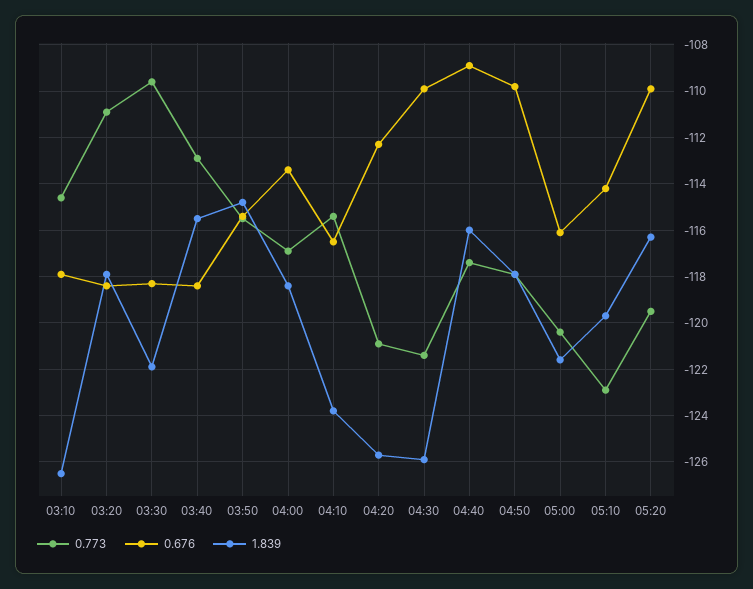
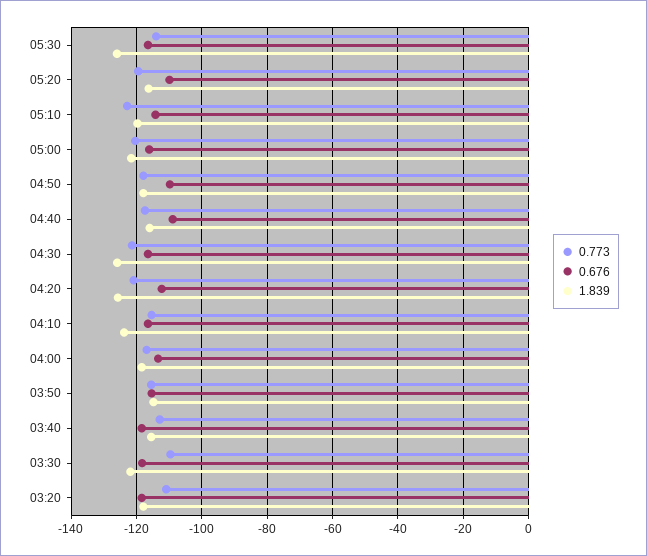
0.773, 03:10: -114.5 -> none
0.676, 03:10: -118 -> none
1.839, 03:10: -126.5 -> none
0.676, 04:30: -110 -> -116
0.773, 05:30: none -> -114
0.676, 05:30: none -> -116
1.839, 05:30: none -> -126

